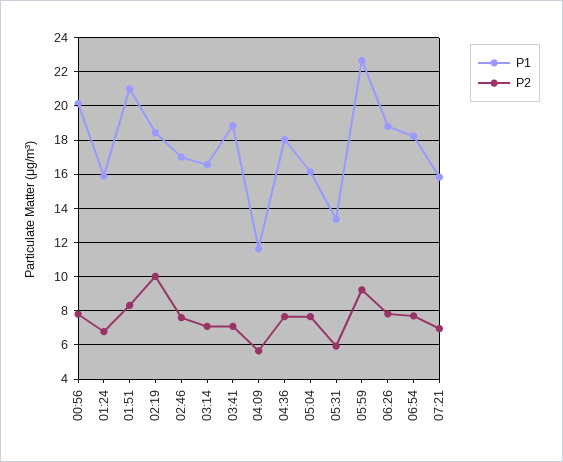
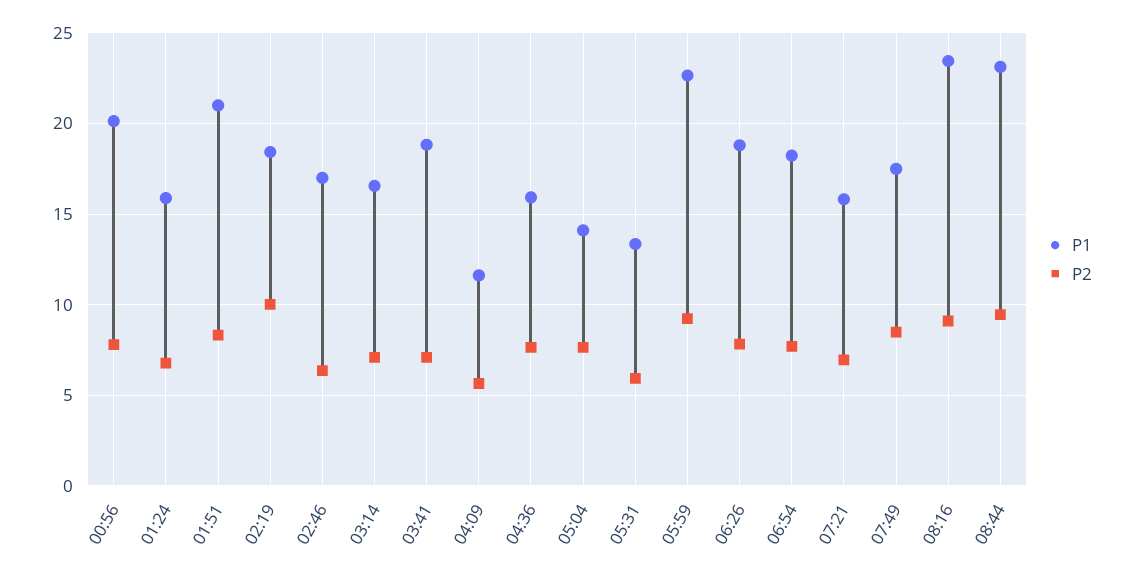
P2, 02:46: 7.5 -> 6.5
P1, 04:36: 18 -> 16
P1, 05:04: 16 -> 14
P1, 07:49: none -> 17.5
P2, 07:49: none -> 8.5
P1, 08:16: none -> 23.5
P2, 08:16: none -> 9
P1, 08:44: none -> 23
P2, 08:44: none -> 9.5

